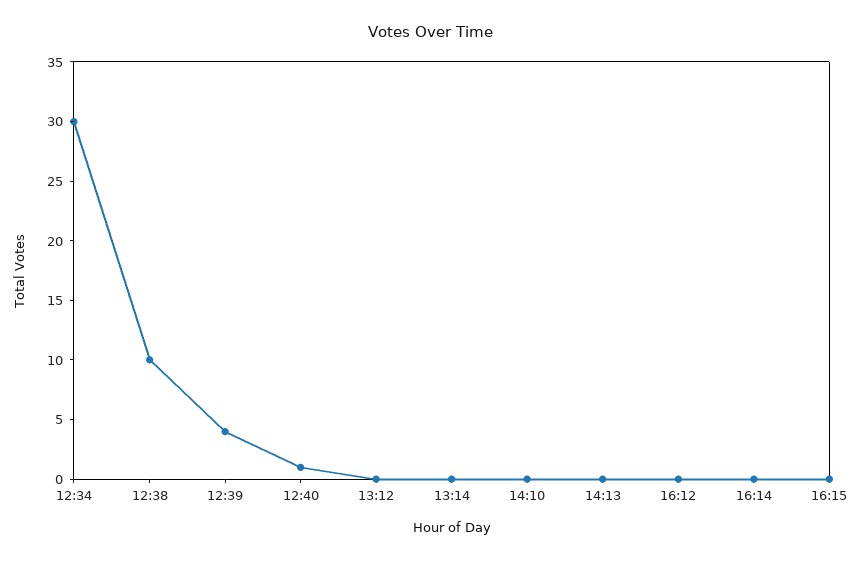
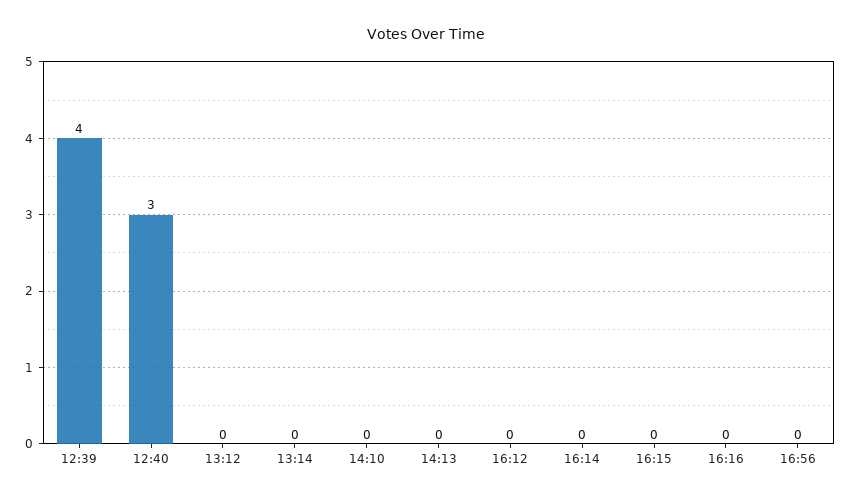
12:34: 30 -> none
12:38: 10 -> none
12:40: 1 -> 3
16:16: none -> 0
16:56: none -> 0

